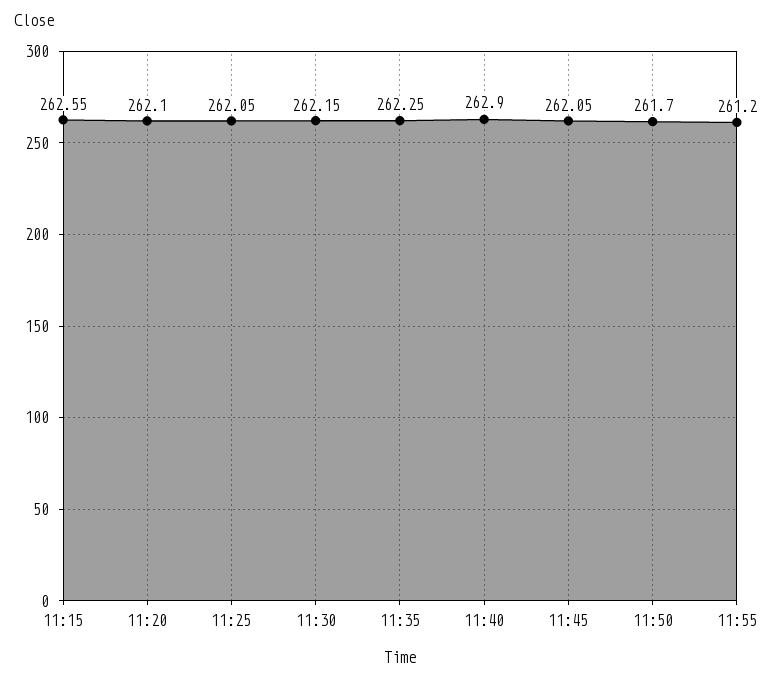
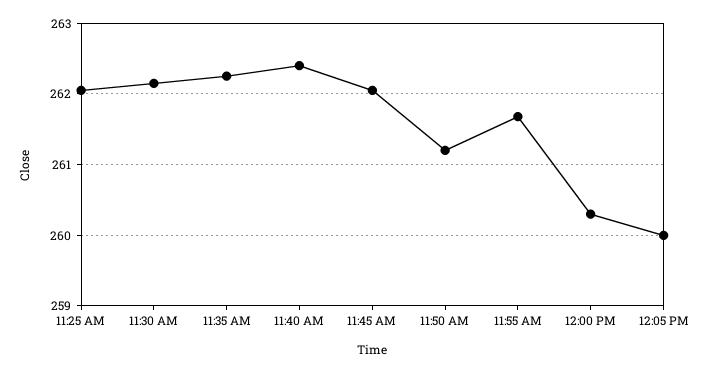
11:15: 262.55 -> none
11:20: 262.1 -> none
11:40: 262.9 -> 262.4
11:50: 261.7 -> 261.2
11:55: 261.2 -> 261.7
12:00 PM: none -> 260.3
12:05 PM: none -> 260

